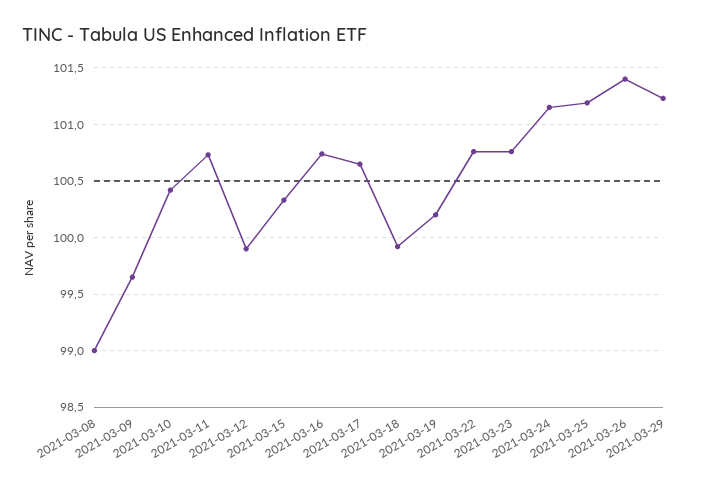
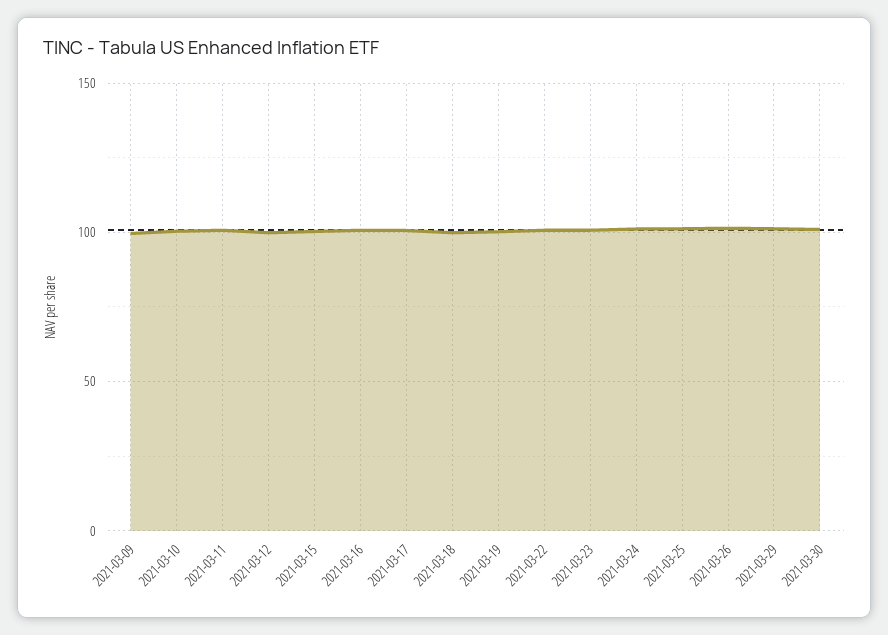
2021-03-08: 99 -> none
2021-03-30: none -> 100

